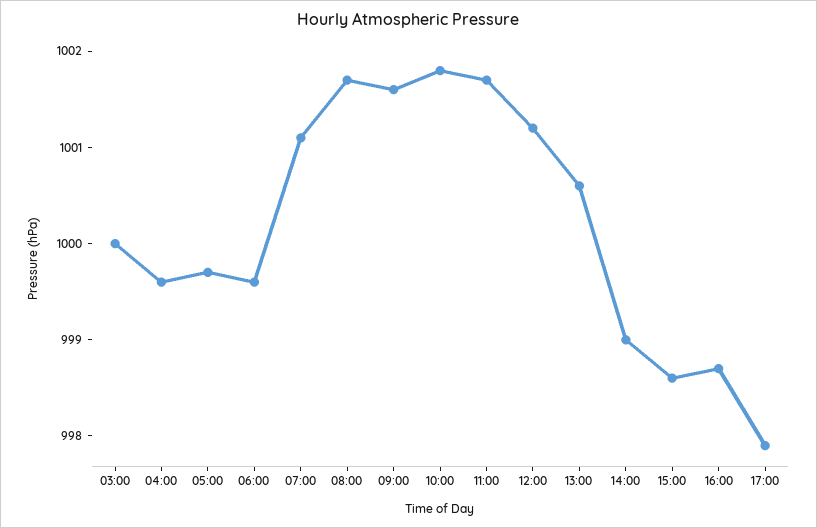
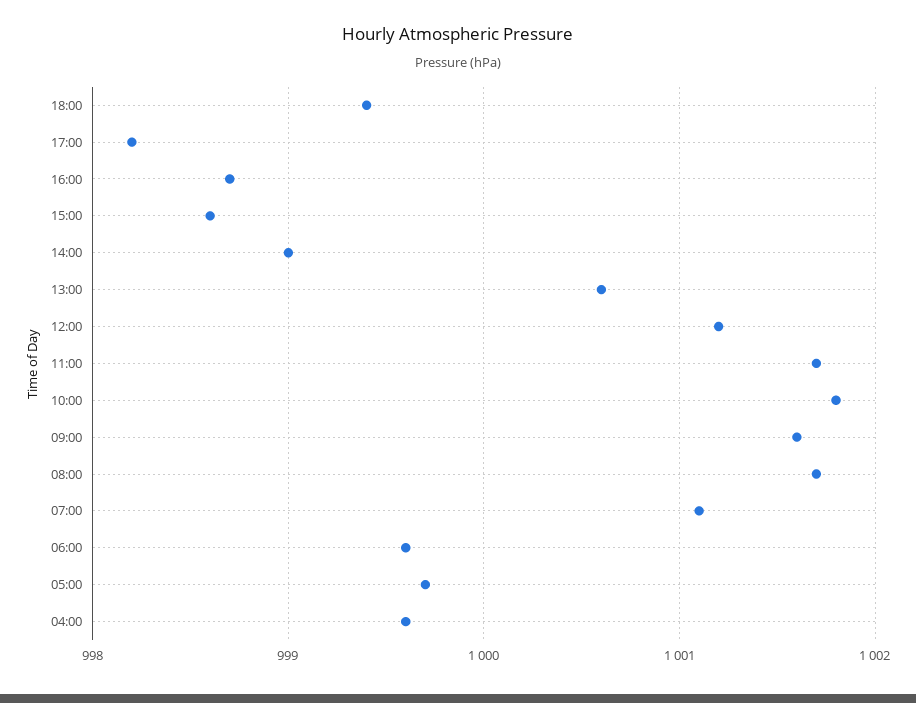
03:00: 1000 -> none
17:00: 997.9 -> 998.2
18:00: none -> 999.4

